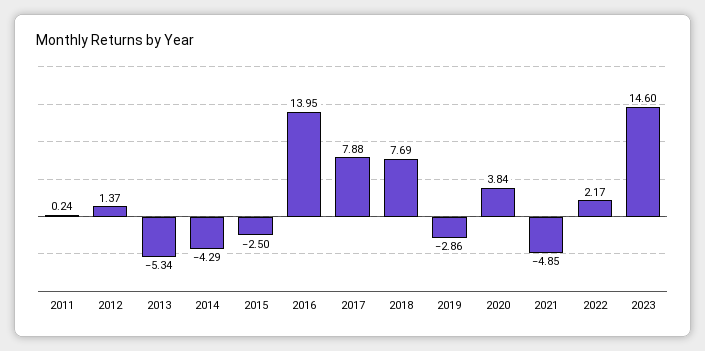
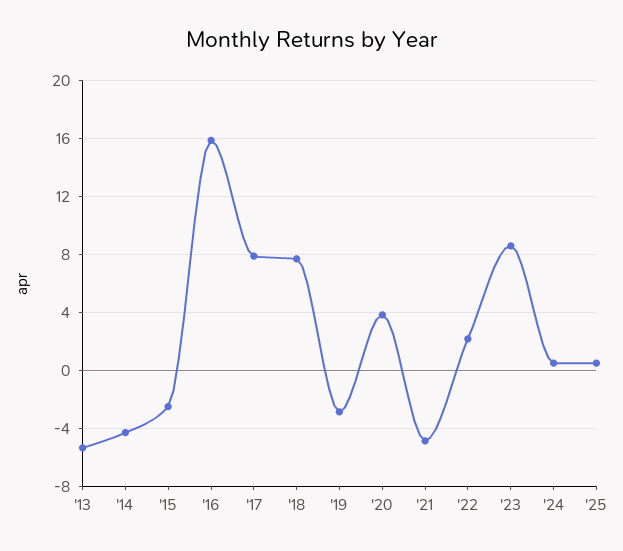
2011: 0.24 -> none
2012: 1.37 -> none
2016: 13.95 -> 16
2023: 14.6 -> 8.5
'24: none -> 0.5
'25: none -> 0.5

